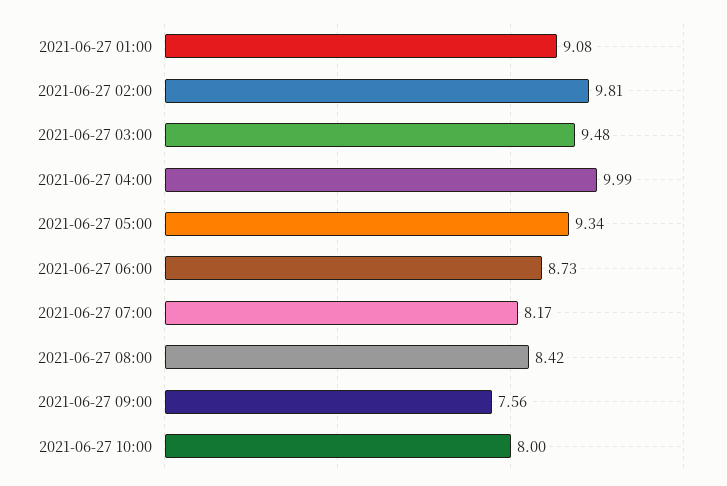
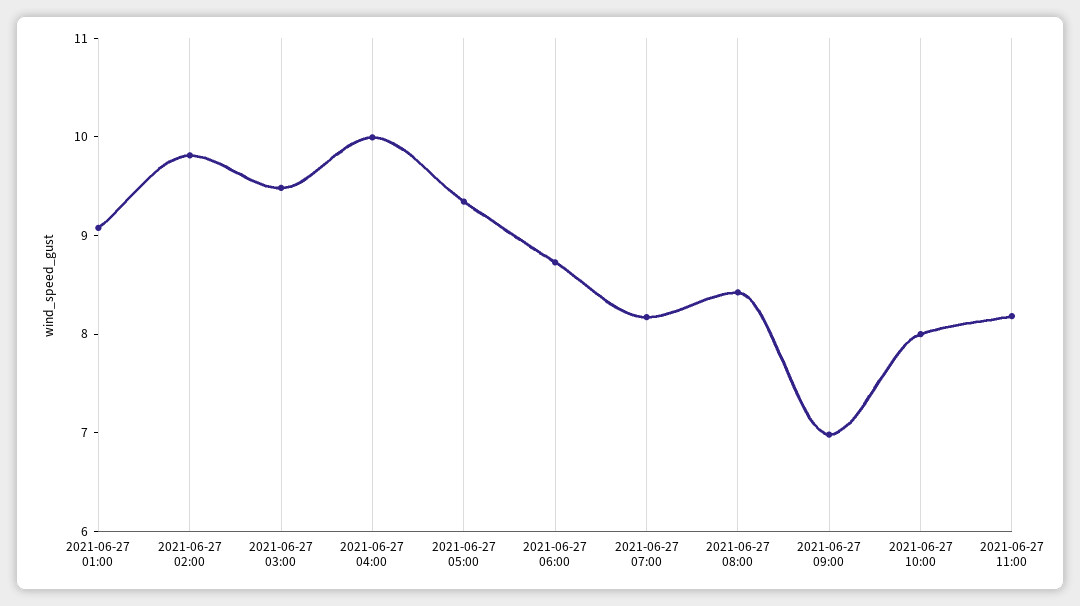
2021-06-27 09:00: 7.56 -> 7
2021-06-27 11:00: none -> 8.2

